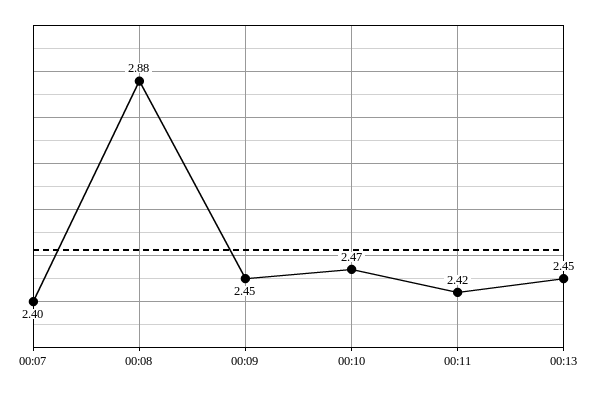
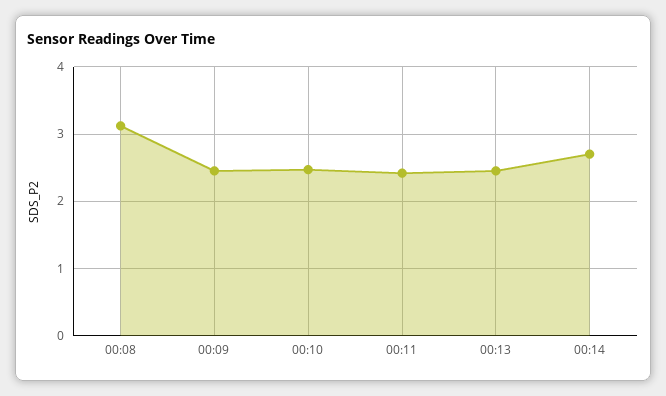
00:07: 2.4 -> none
00:08: 2.88 -> 3.1
00:14: none -> 2.7

